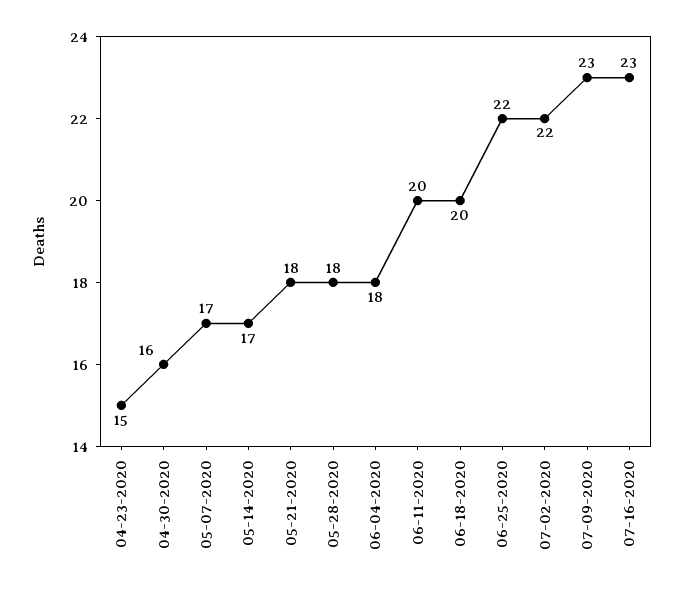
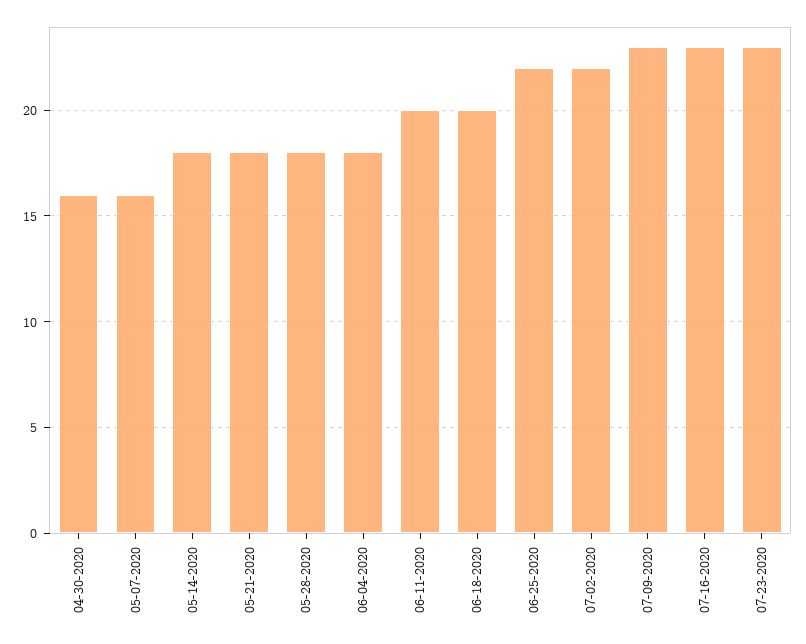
04-23-2020: 15 -> none
05-07-2020: 17 -> 16
05-14-2020: 17 -> 18
07-23-2020: none -> 23

